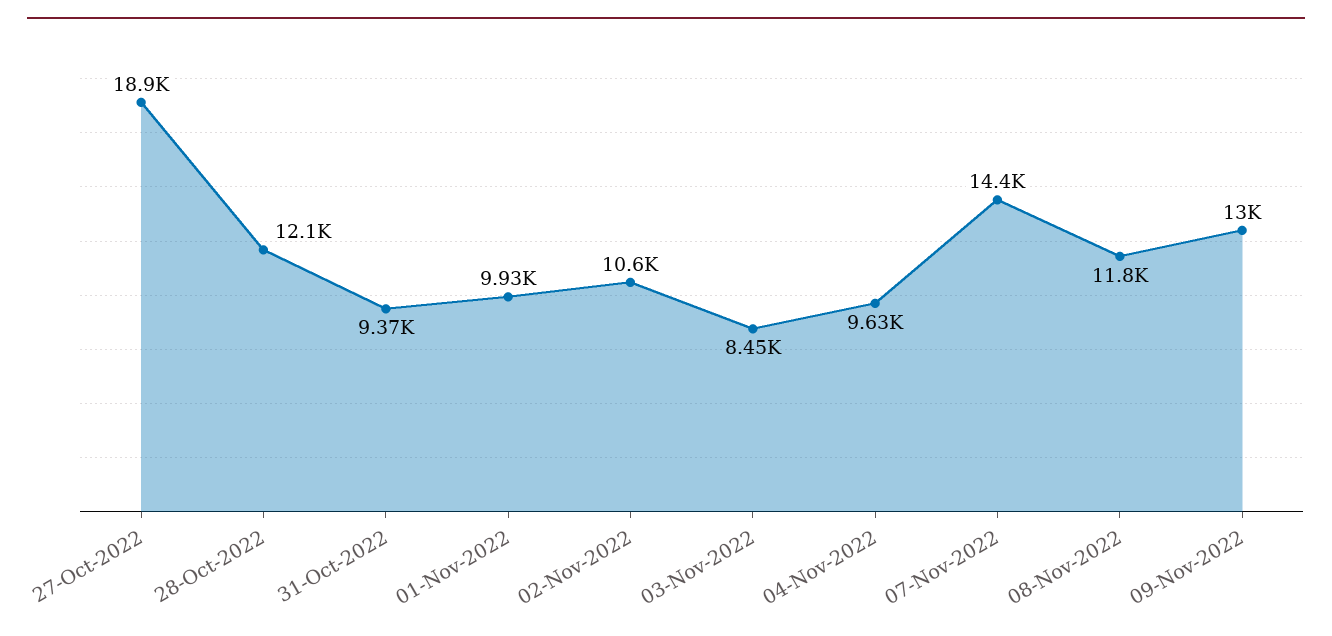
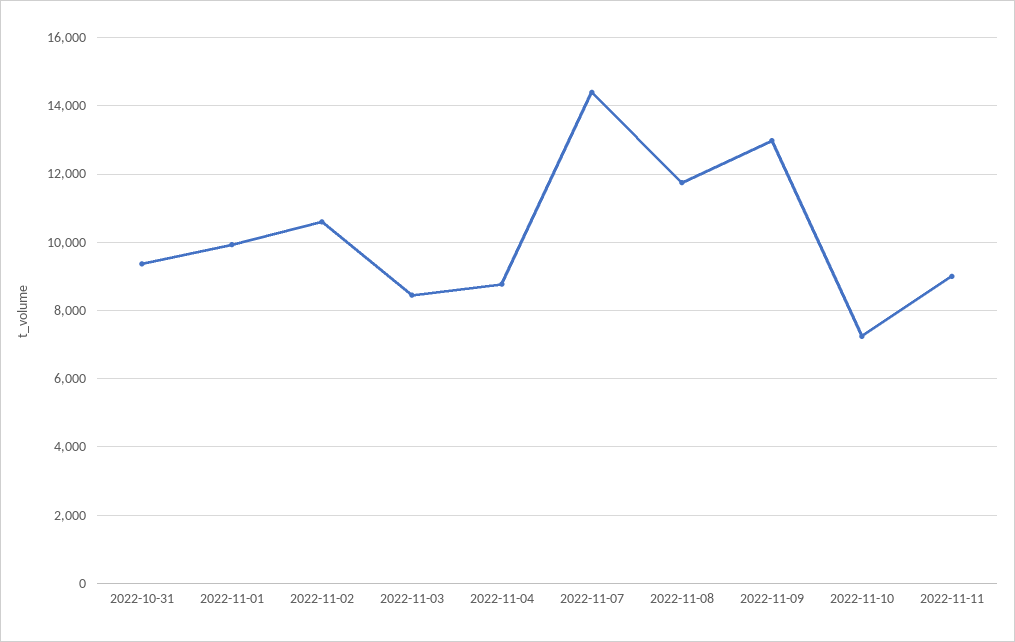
27-Oct-2022: 18900 -> none
28-Oct-2022: 12100 -> none
04-Nov-2022: 9630 -> 8800
2022-11-10: none -> 7200
2022-11-11: none -> 9000

